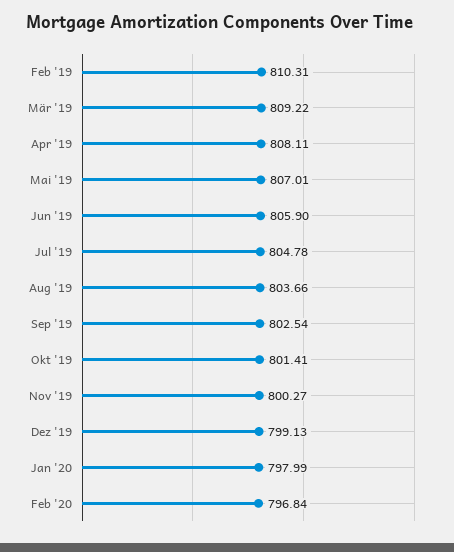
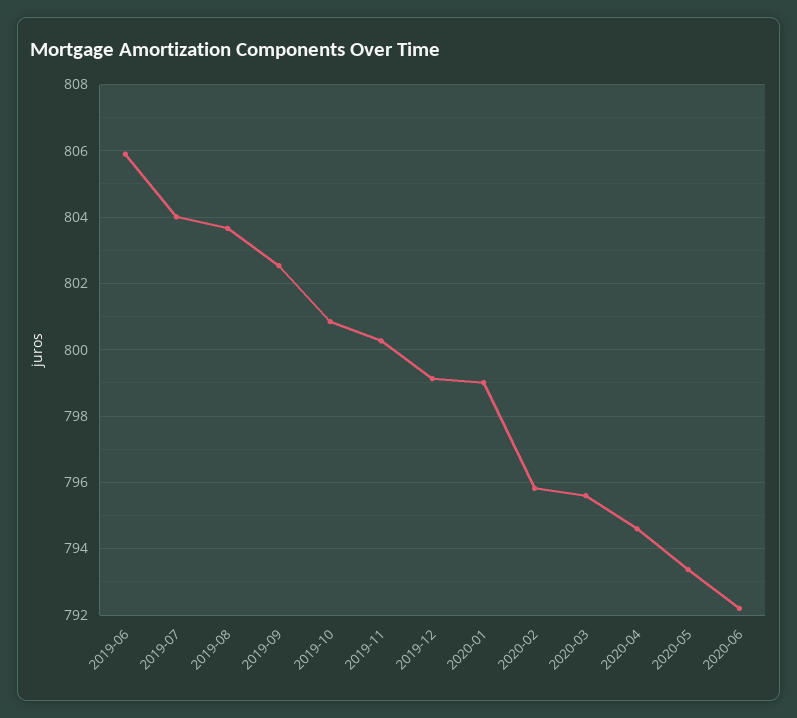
Feb '19: 810.31 -> none
Mär '19: 809.22 -> none
Apr '19: 808.11 -> none
Mai '19: 807.01 -> none
Jul '19: 804.78 -> 804
Okt '19: 801.41 -> 800.8
Jan '20: 797.99 -> 799
Feb '20: 796.84 -> 795.8
2020-03: none -> 795.6
2020-04: none -> 794.6
2020-05: none -> 793.4
2020-06: none -> 792.2

